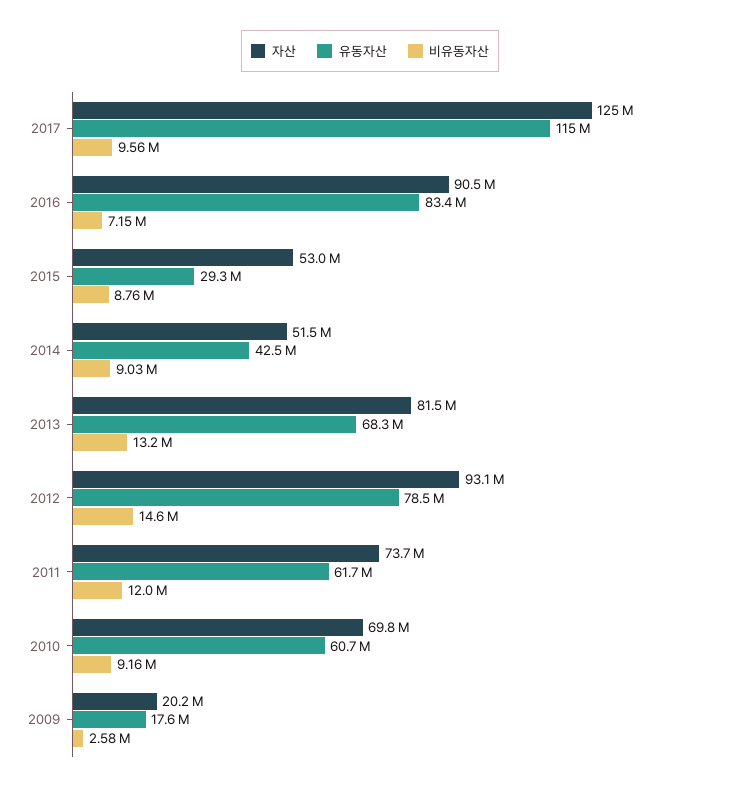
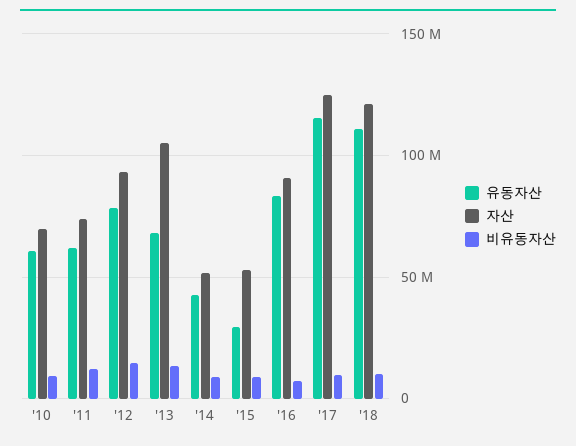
자산, 2013: 81500000 -> 105000000
자산, 2009: 20200000 -> none
유동자산, 2009: 17600000 -> none
비유동자산, 2009: 2580000 -> none
유동자산, '18: none -> 110000000
자산, '18: none -> 120000000
비유동자산, '18: none -> 10000000

